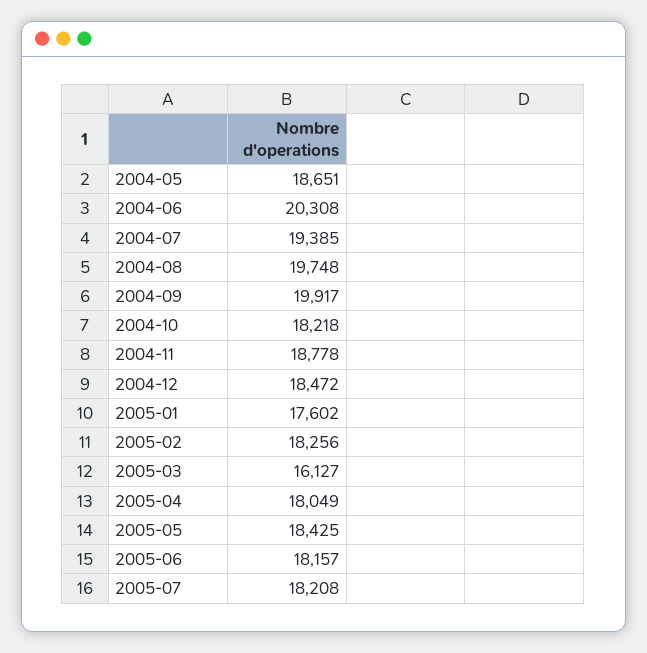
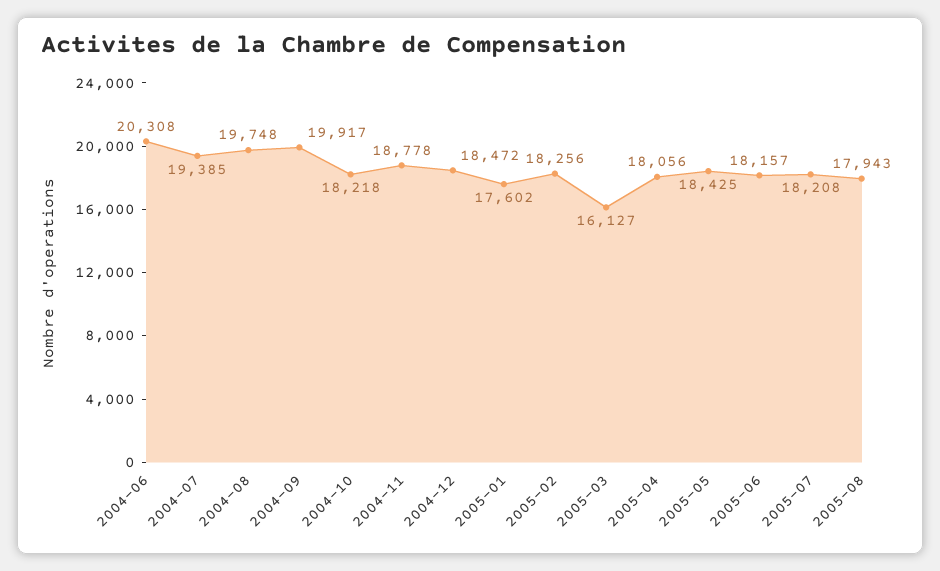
2004-05: 18651 -> none
2005-04: 18049 -> 18056
2005-08: none -> 17943

